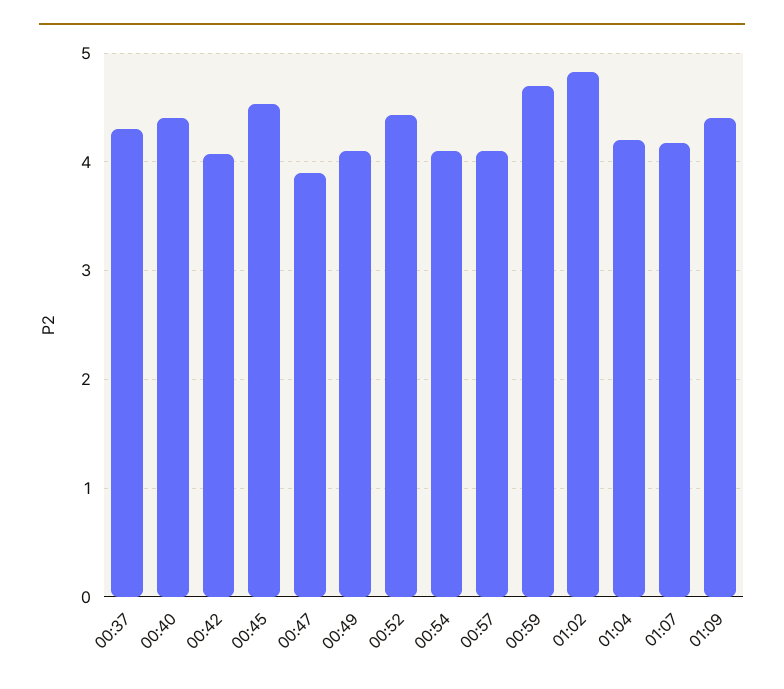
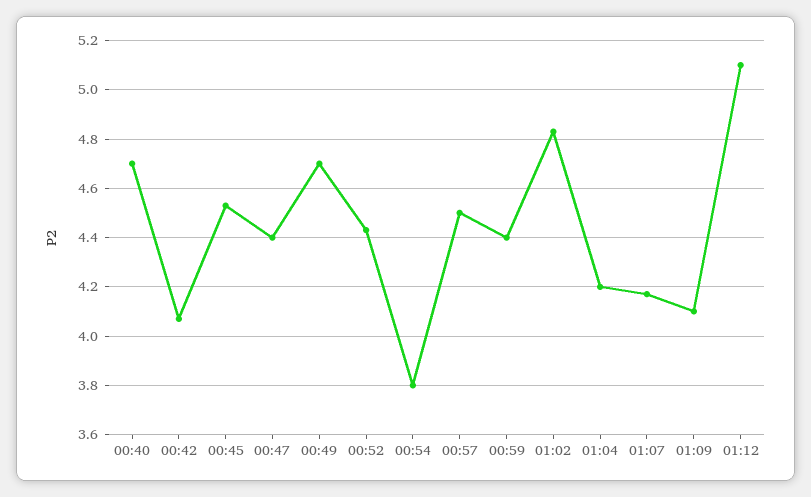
00:37: 4.3 -> none
00:40: 4.4 -> 4.7
00:47: 3.9 -> 4.4
00:49: 4.1 -> 4.7
00:54: 4.1 -> 3.8
00:57: 4.1 -> 4.5
00:59: 4.7 -> 4.4
01:09: 4.4 -> 4.1
01:12: none -> 5.1

